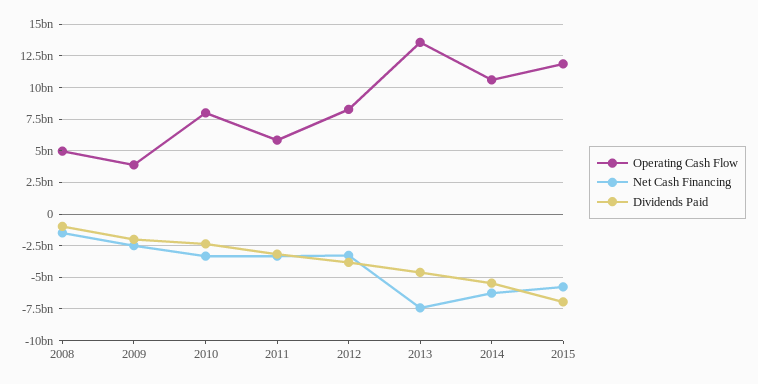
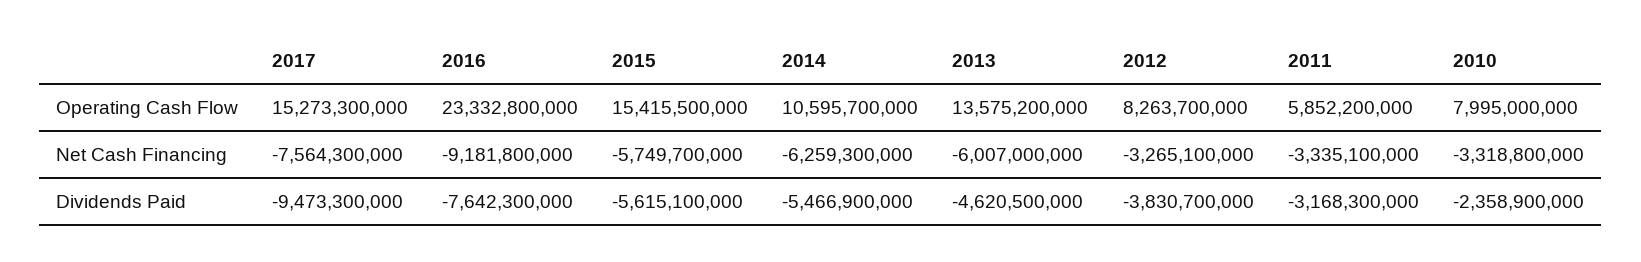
Operating Cash Flow, 2008: 5000000000 -> none
Net Cash Financing, 2008: -1500000000 -> none
Dividends Paid, 2008: -1000000000 -> none
Operating Cash Flow, 2009: 4000000000 -> none
Net Cash Financing, 2009: -2500000000 -> none
Dividends Paid, 2009: -2000000000 -> none
Net Cash Financing, 2013: -7500000000 -> -6007000000
Operating Cash Flow, 2015: 12000000000 -> 15415500000
Dividends Paid, 2015: -7000000000 -> -5615100000
Operating Cash Flow, 2017: none -> 15273300000
Operating Cash Flow, 2016: none -> 23332800000
Net Cash Financing, 2017: none -> -7564300000
Net Cash Financing, 2016: none -> -9181800000
Dividends Paid, 2017: none -> -9473300000
Dividends Paid, 2016: none -> -7642300000

